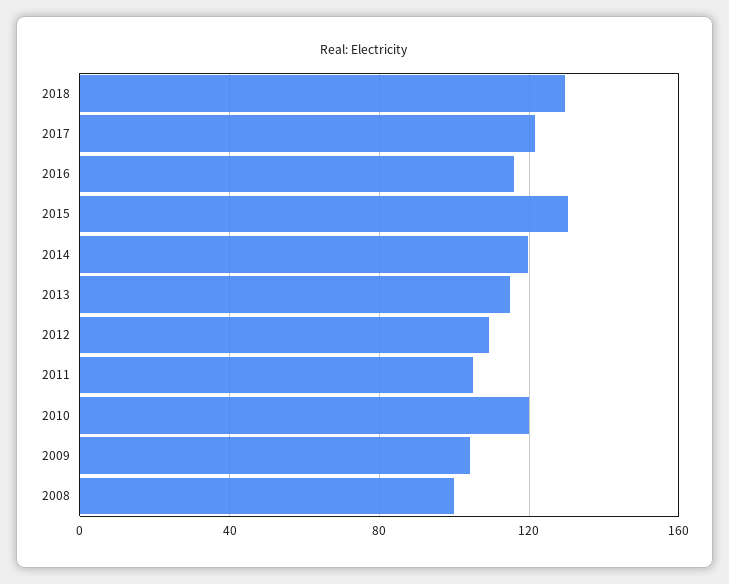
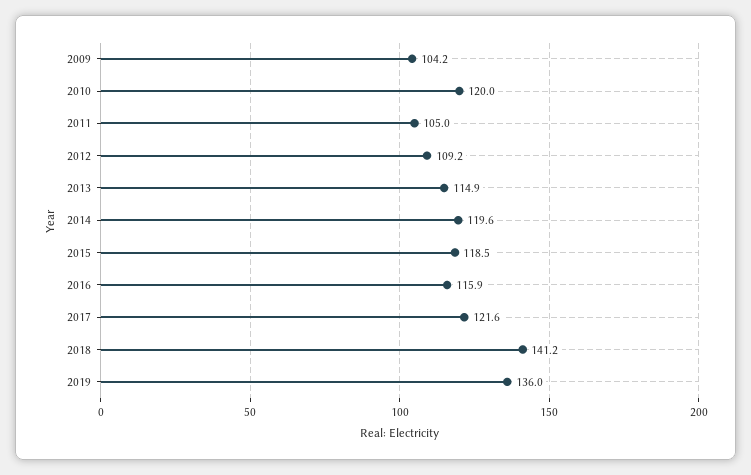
2018: 130 -> 141.2
2015: 130 -> 118.5
2008: 100 -> none
2019: none -> 136

